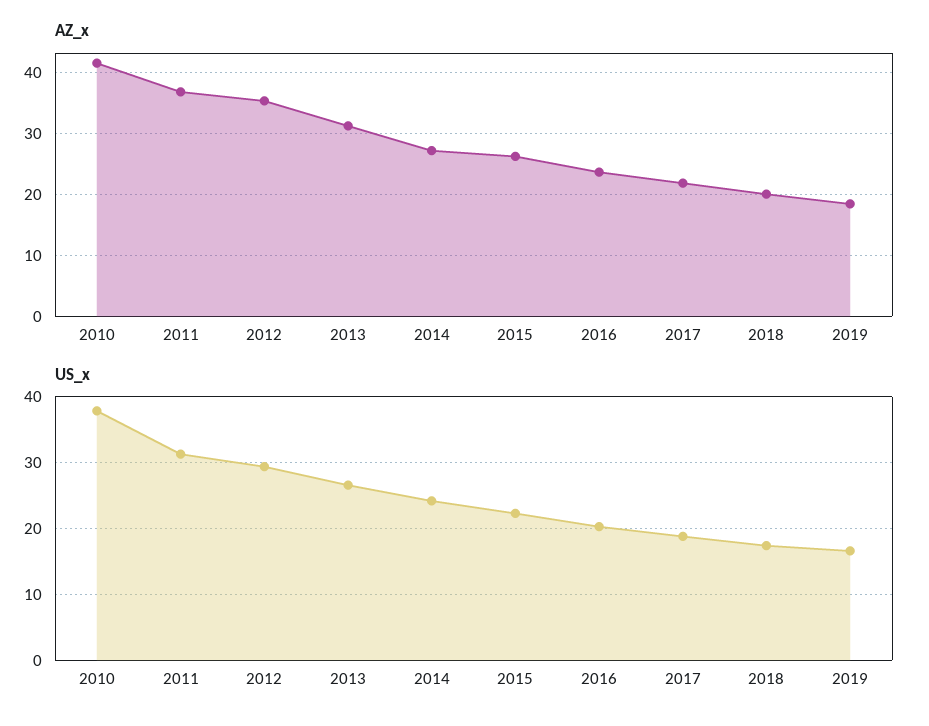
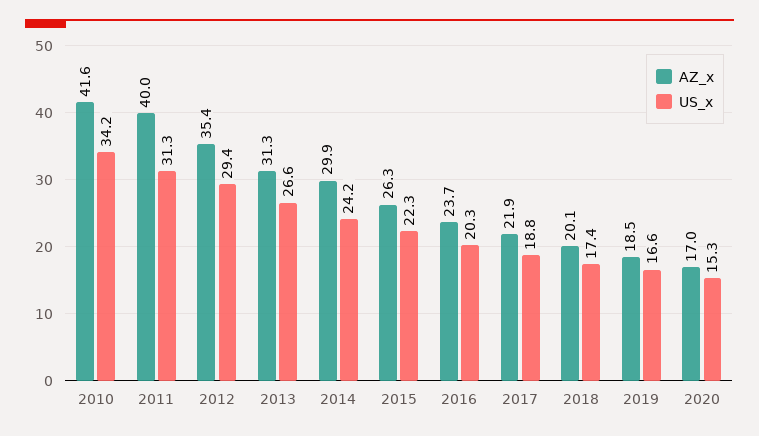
AZ_x, 2011: 37 -> 40
AZ_x, 2014: 27 -> 29.9
US_x, 2010: 38 -> 34.2
AZ_x, 2020: none -> 17
US_x, 2020: none -> 15.3

